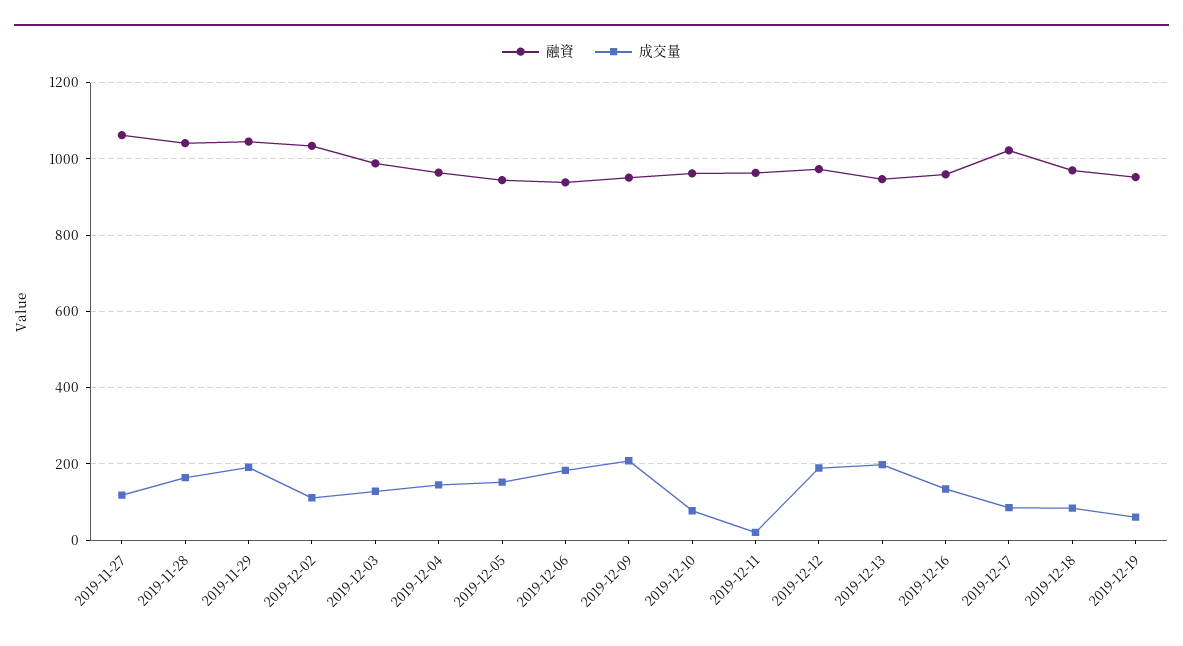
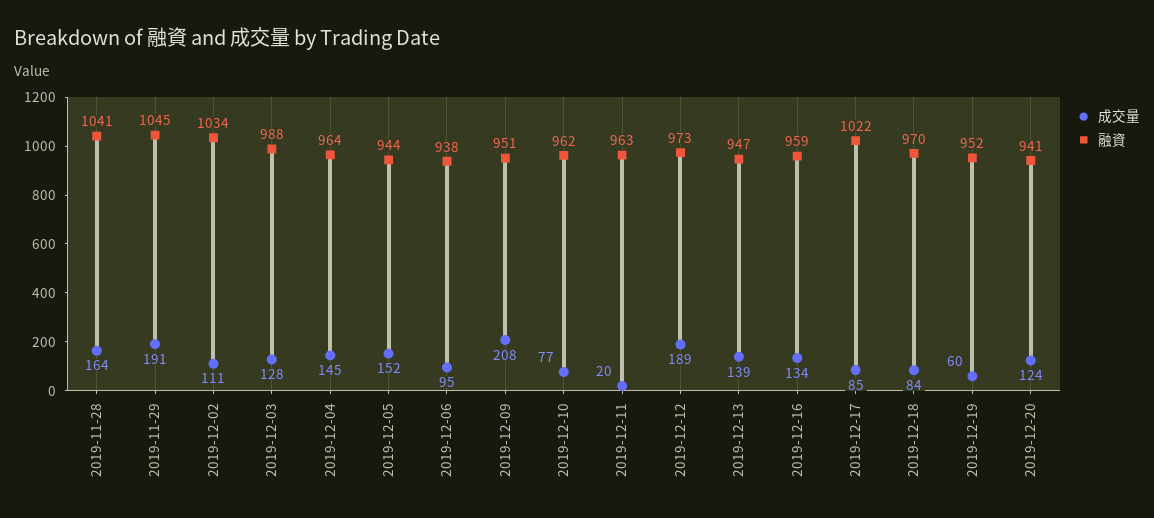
融資, 2019-11-27: 1060 -> none
成交量, 2019-11-27: 120 -> none
成交量, 2019-12-06: 180 -> 95
成交量, 2019-12-13: 200 -> 139
成交量, 2019-12-20: none -> 124
融資, 2019-12-20: none -> 941

